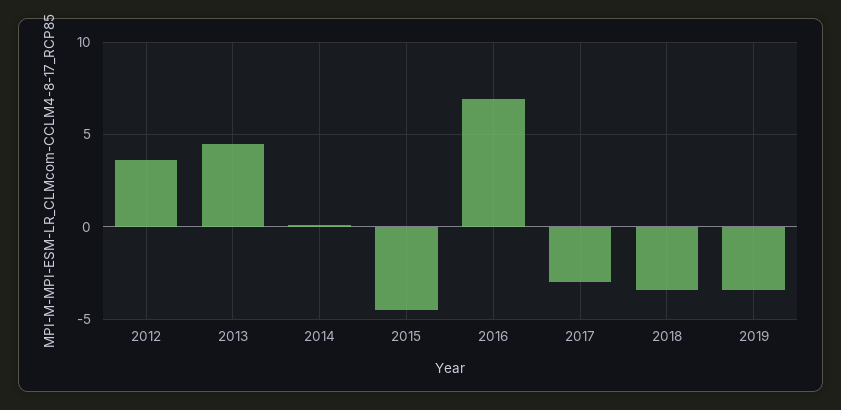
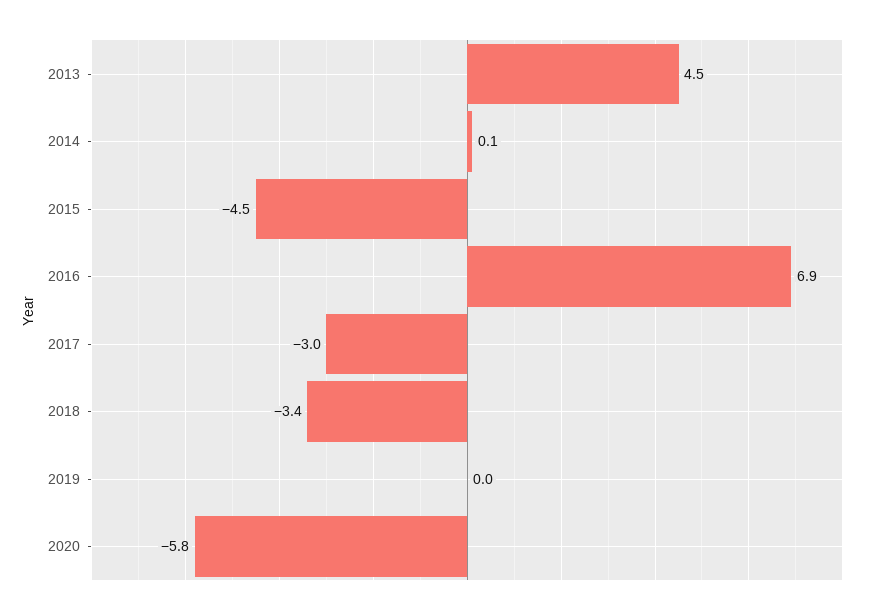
2012: 3.5 -> none
2019: -3.5 -> 0
2020: none -> -5.8

